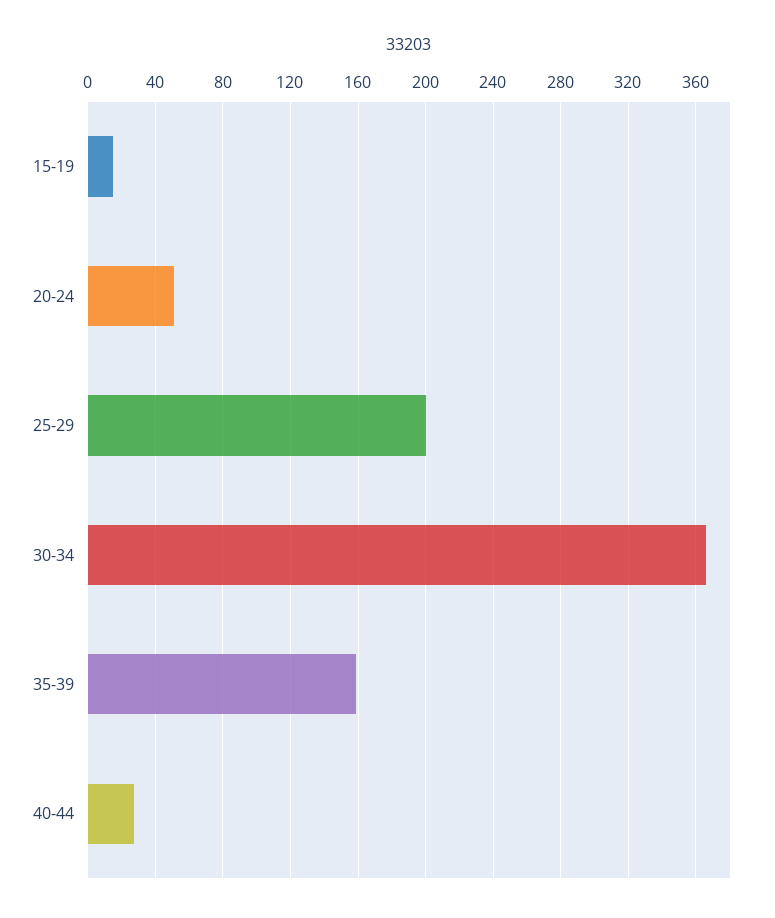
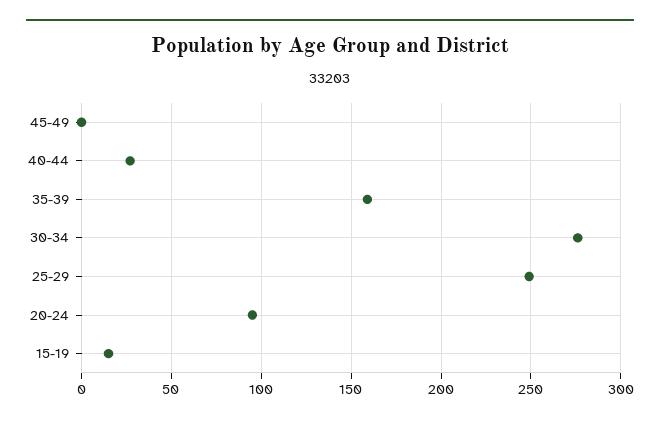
20-24: 50 -> 95
25-29: 200 -> 250
30-34: 365 -> 275
45-49: none -> 0

